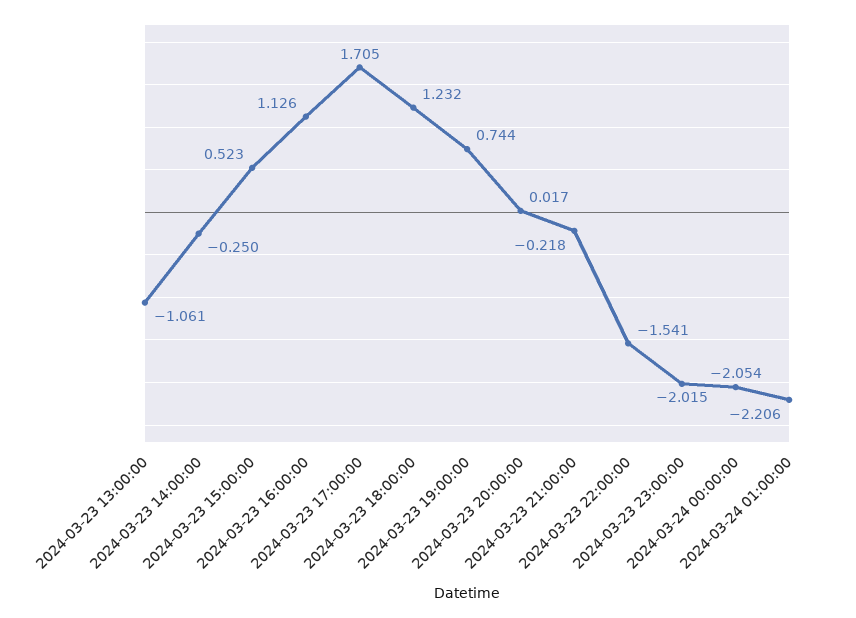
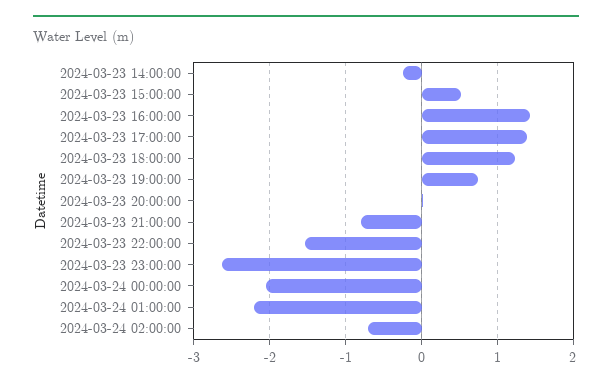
2024-03-23 13:00:00: -1.061 -> none
2024-03-23 16:00:00: 1.126 -> 1.4
2024-03-23 17:00:00: 1.705 -> 1.4
2024-03-23 21:00:00: -0.218 -> -0.8
2024-03-23 23:00:00: -2.015 -> -2.6
2024-03-24 02:00:00: none -> -0.7

